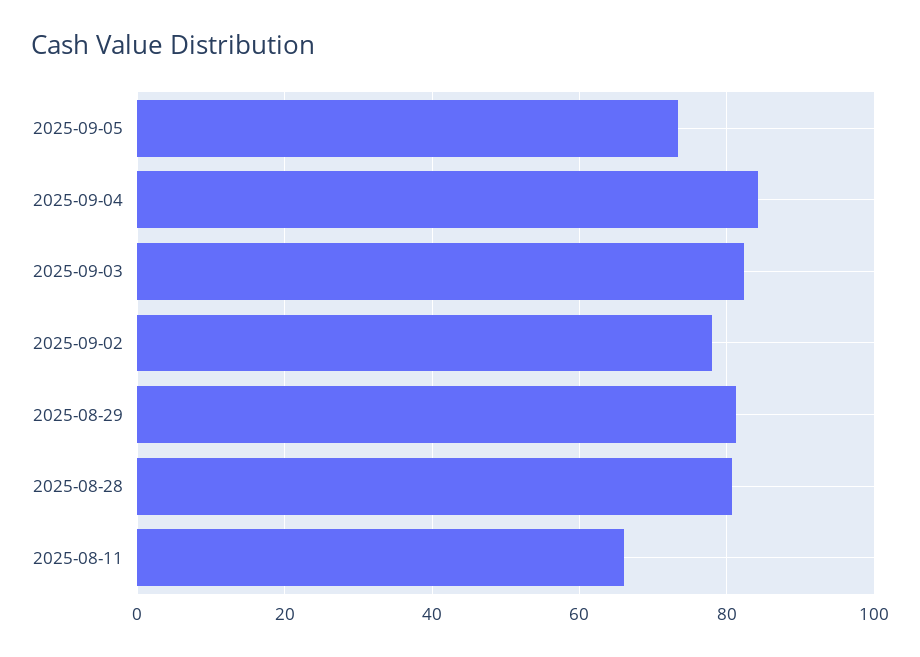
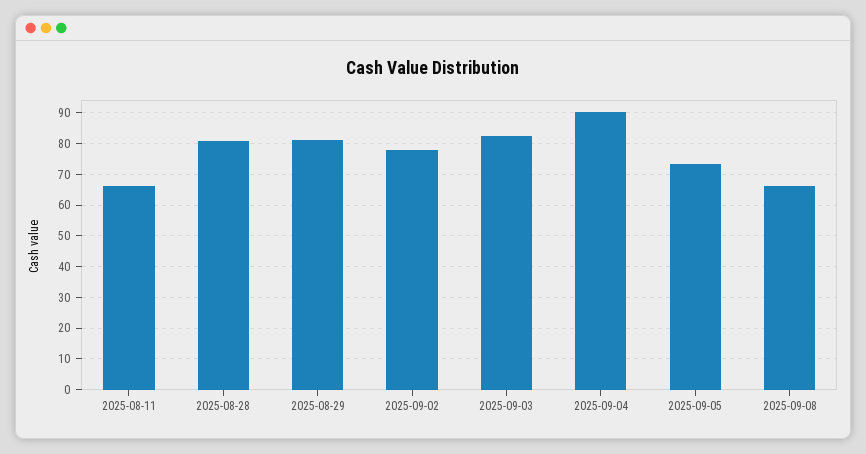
2025-09-04: 84 -> 90
2025-09-08: none -> 66

